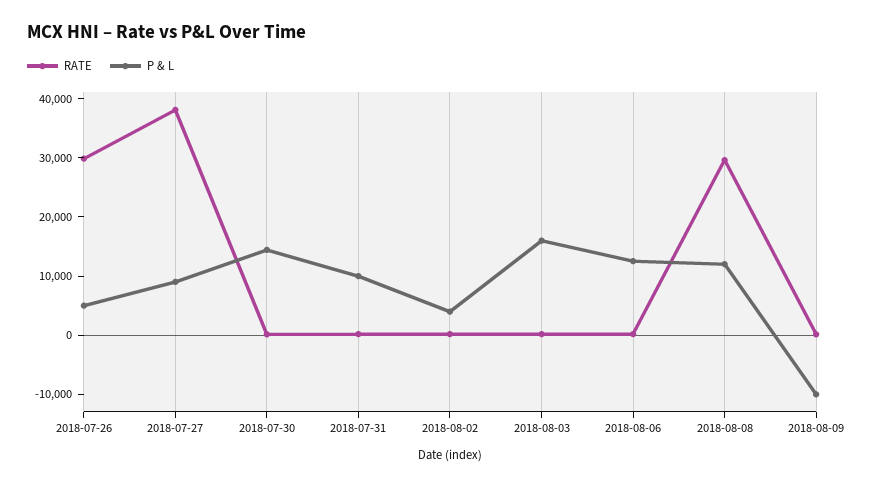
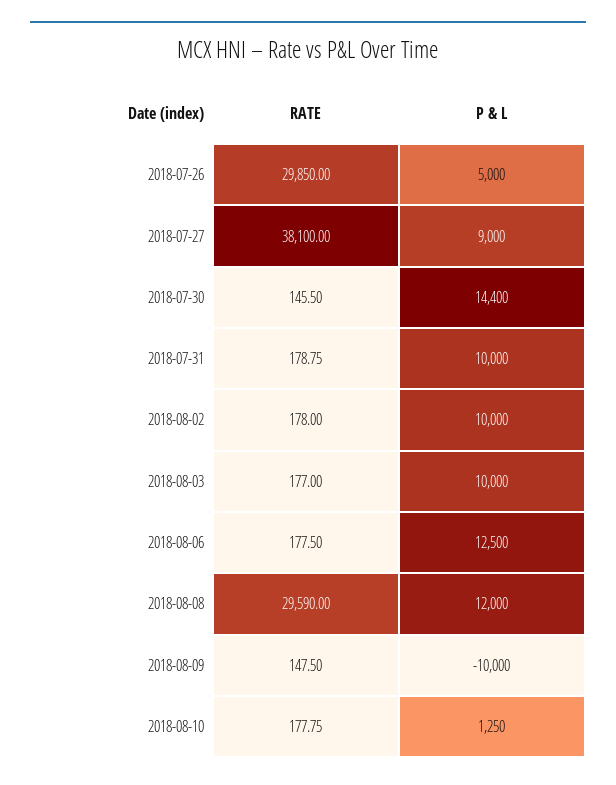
P & L, 2018-08-02: 4000 -> 10000
P & L, 2018-08-03: 16000 -> 10000
RATE, 2018-08-10: none -> 177.75
P & L, 2018-08-10: none -> 1250

